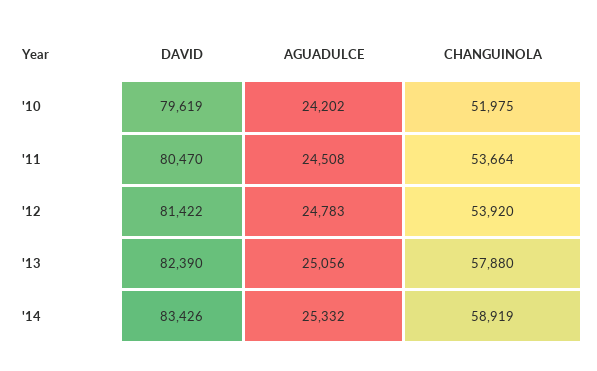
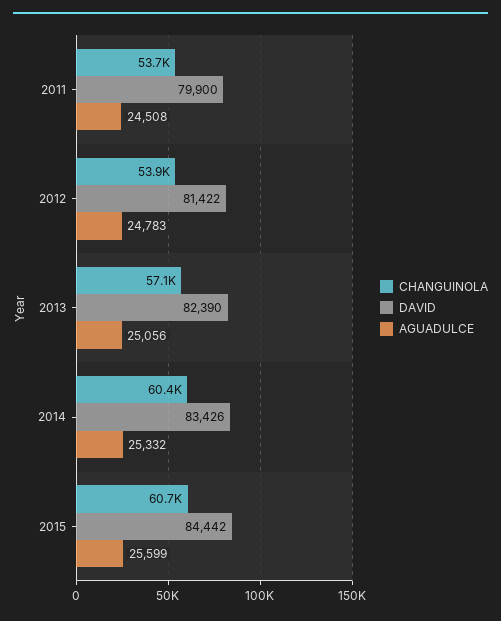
DAVID, '10: 79619 -> none
AGUADULCE, '10: 24202 -> none
CHANGUINOLA, '10: 51975 -> none
DAVID, '11: 80470 -> 79900
CHANGUINOLA, '13: 57880 -> 57100
CHANGUINOLA, '14: 58919 -> 60400
CHANGUINOLA, 2015: none -> 60700
DAVID, 2015: none -> 84442
AGUADULCE, 2015: none -> 25599

